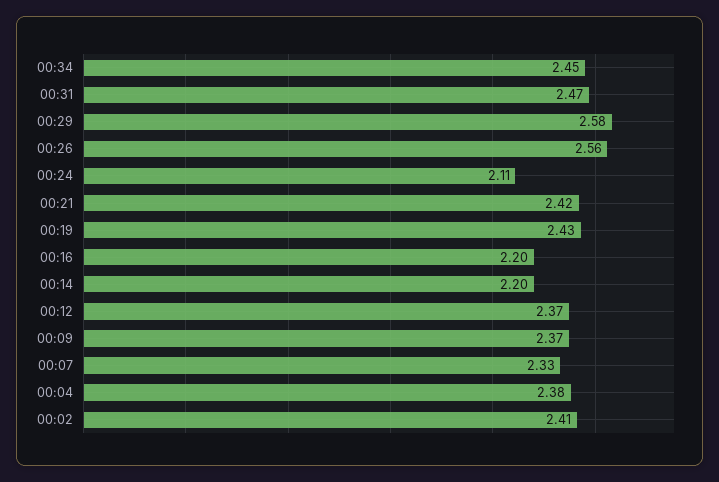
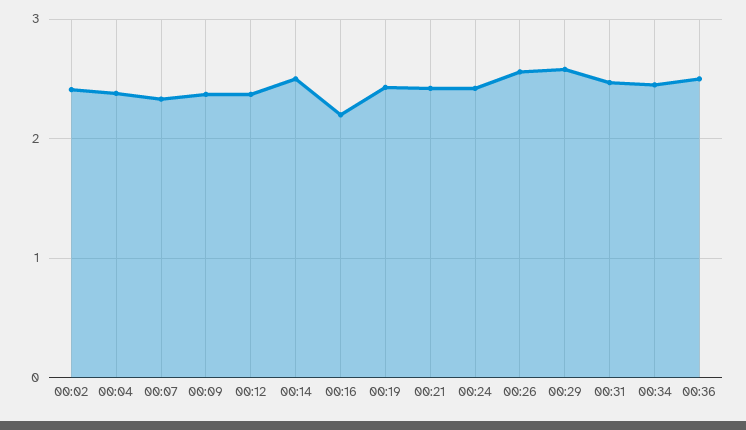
00:24: 2.11 -> 2.4
00:14: 2.2 -> 2.5
00:36: none -> 2.5

